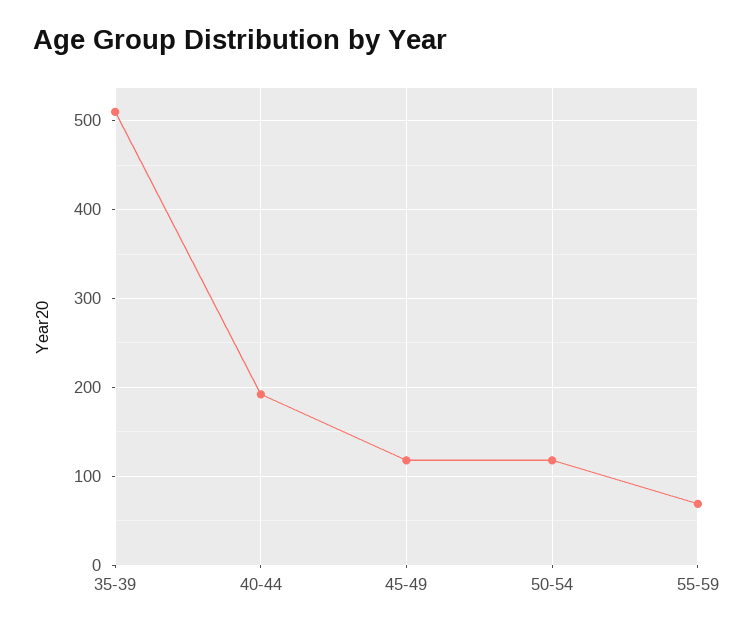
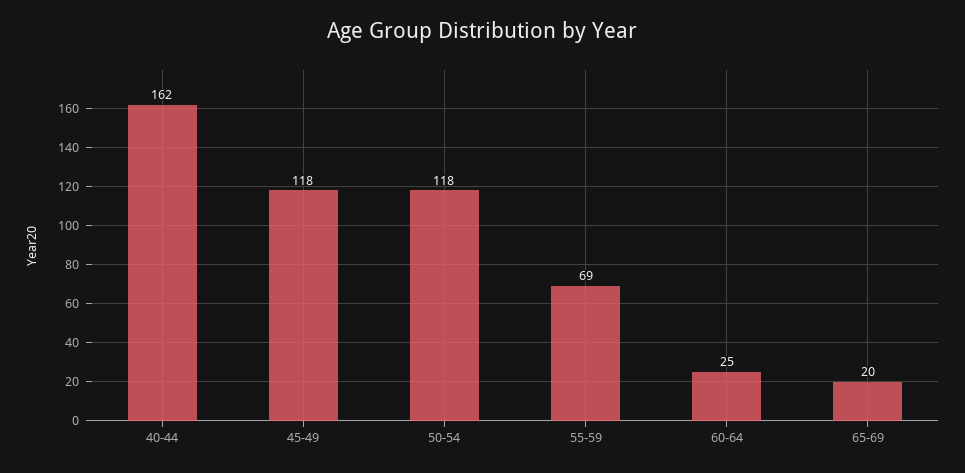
35-39: 510 -> none
40-44: 190 -> 162
60-64: none -> 25
65-69: none -> 20

